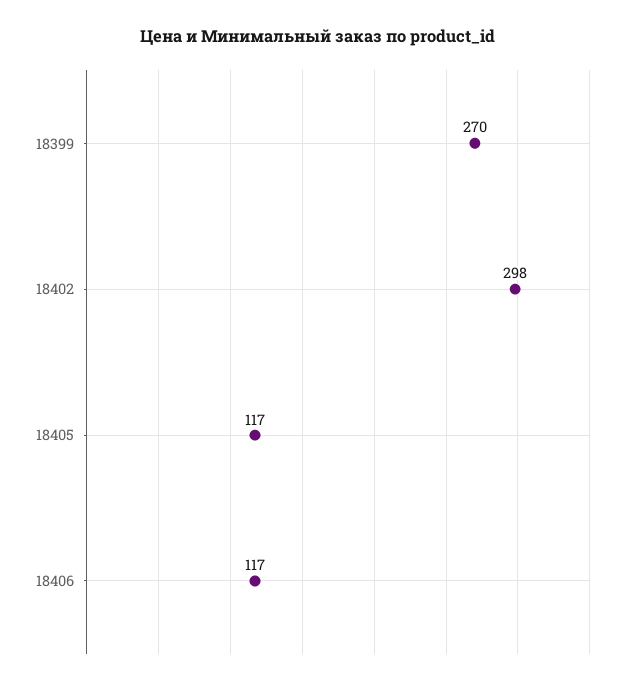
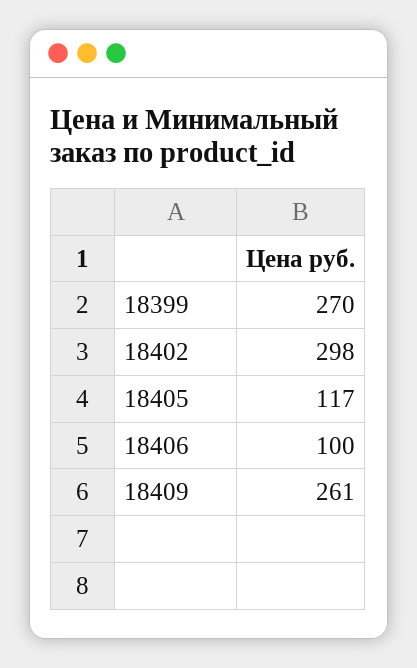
18406: 117 -> 100
18409: none -> 261

